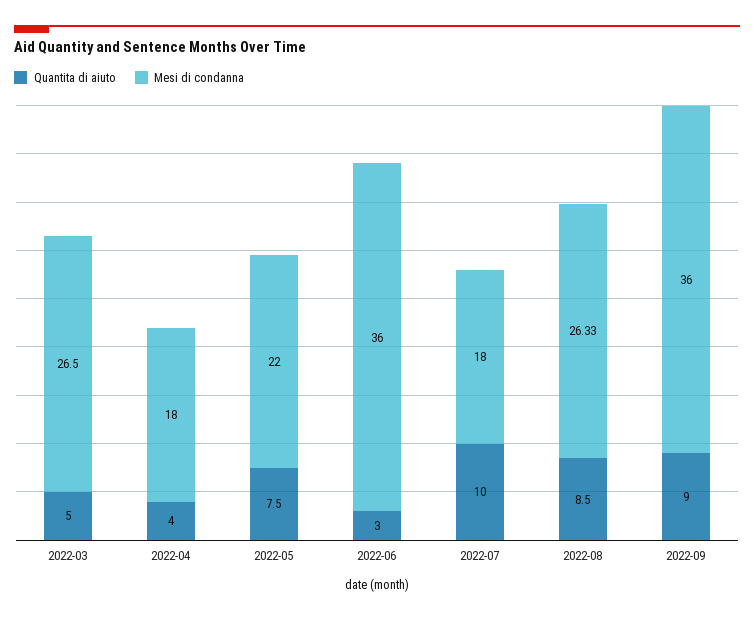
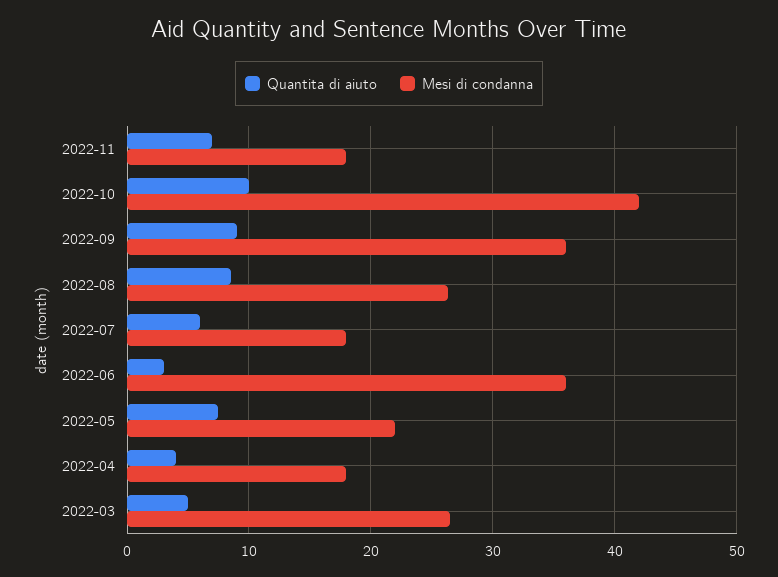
Quantita di aiuto, 2022-07: 10 -> 6
Quantita di aiuto, 2022-11: none -> 7
Mesi di condanna, 2022-11: none -> 18
Quantita di aiuto, 2022-10: none -> 10
Mesi di condanna, 2022-10: none -> 42

